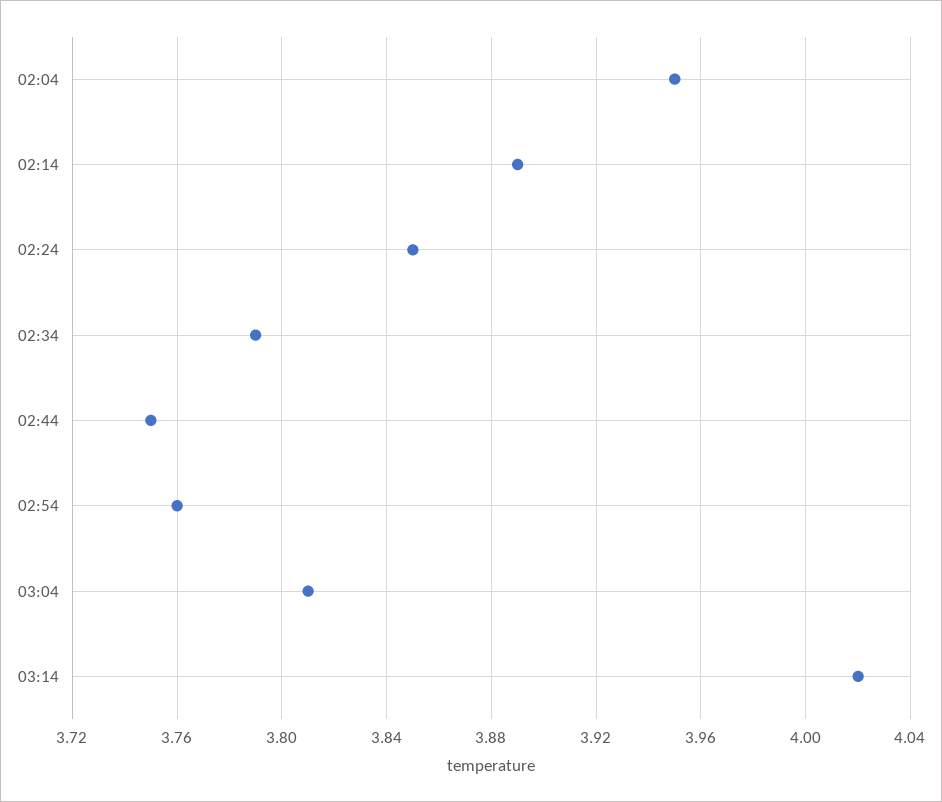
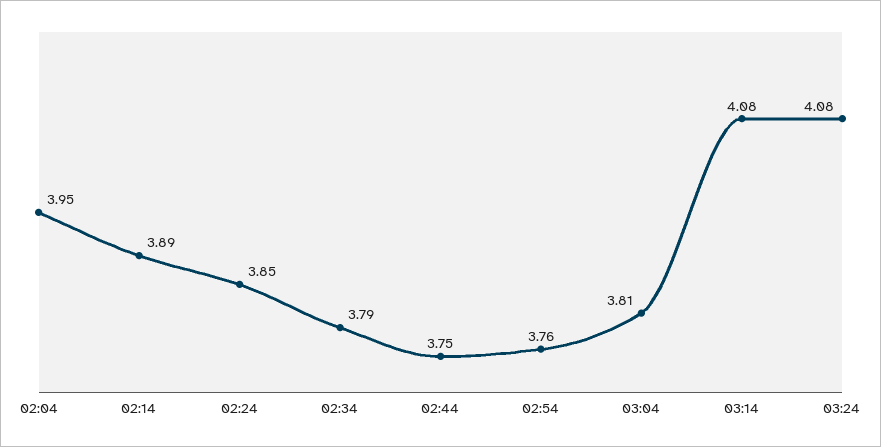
03:14: 4.02 -> 4.08
03:24: none -> 4.08

